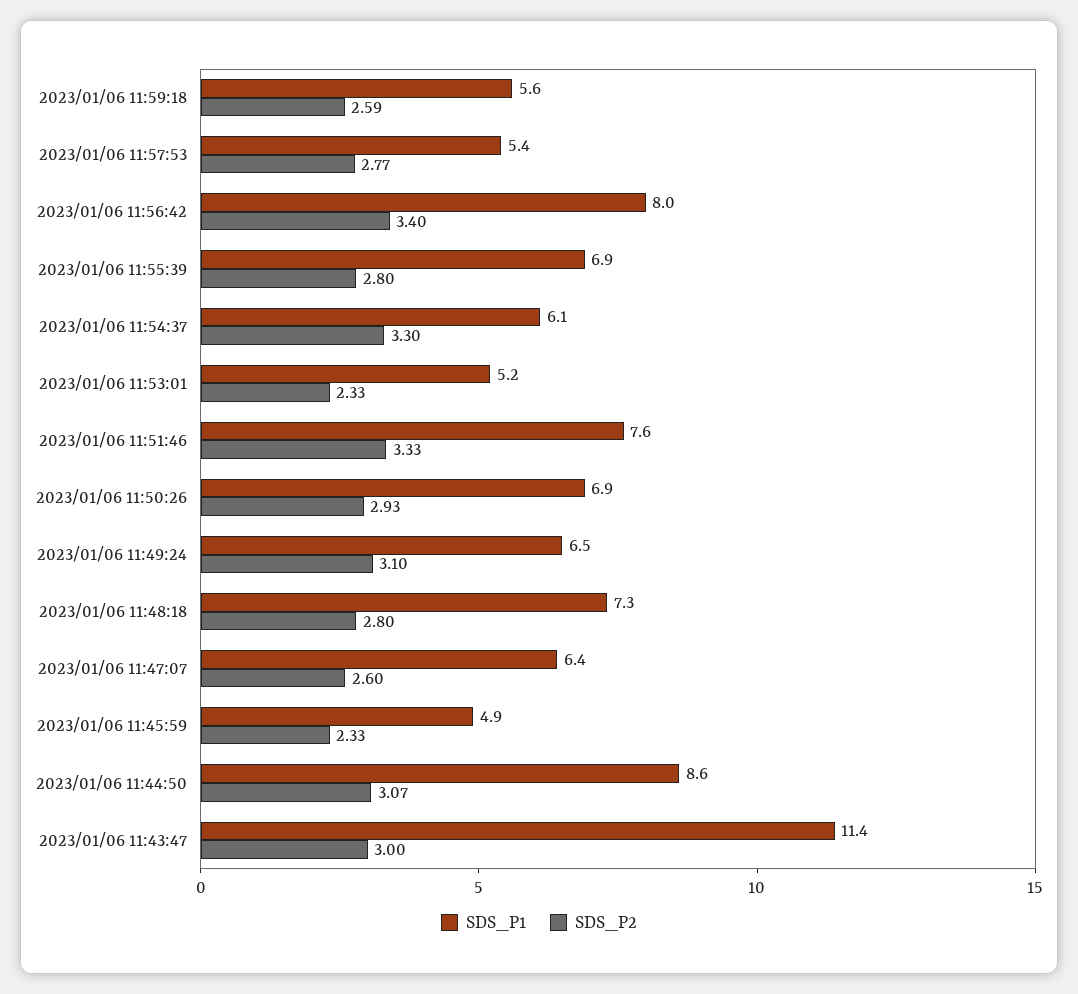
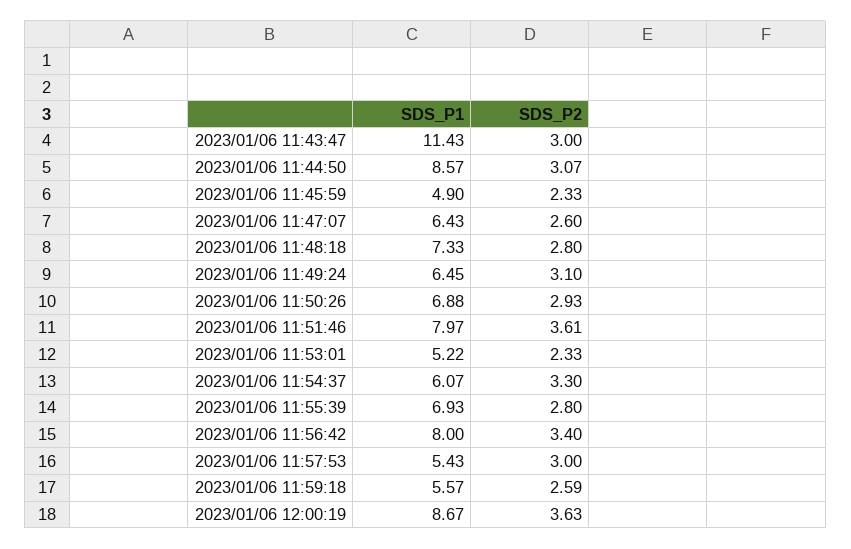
SDS_P2, 2023/01/06 11:57:53: 2.77 -> 3
SDS_P1, 2023/01/06 11:51:46: 7.6 -> 7.97
SDS_P2, 2023/01/06 11:51:46: 3.33 -> 3.61
SDS_P1, 2023/01/06 12:00:19: none -> 8.67
SDS_P2, 2023/01/06 12:00:19: none -> 3.63

